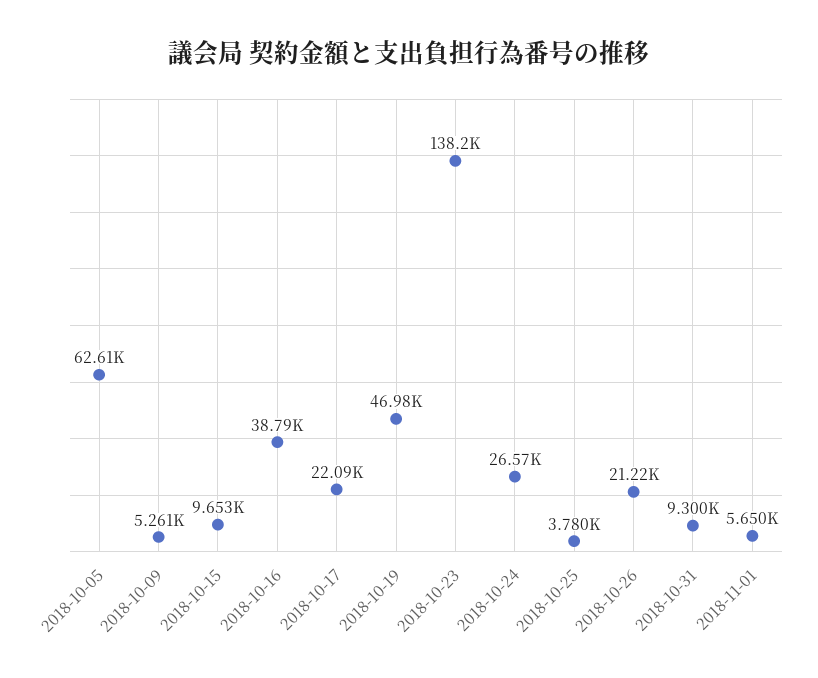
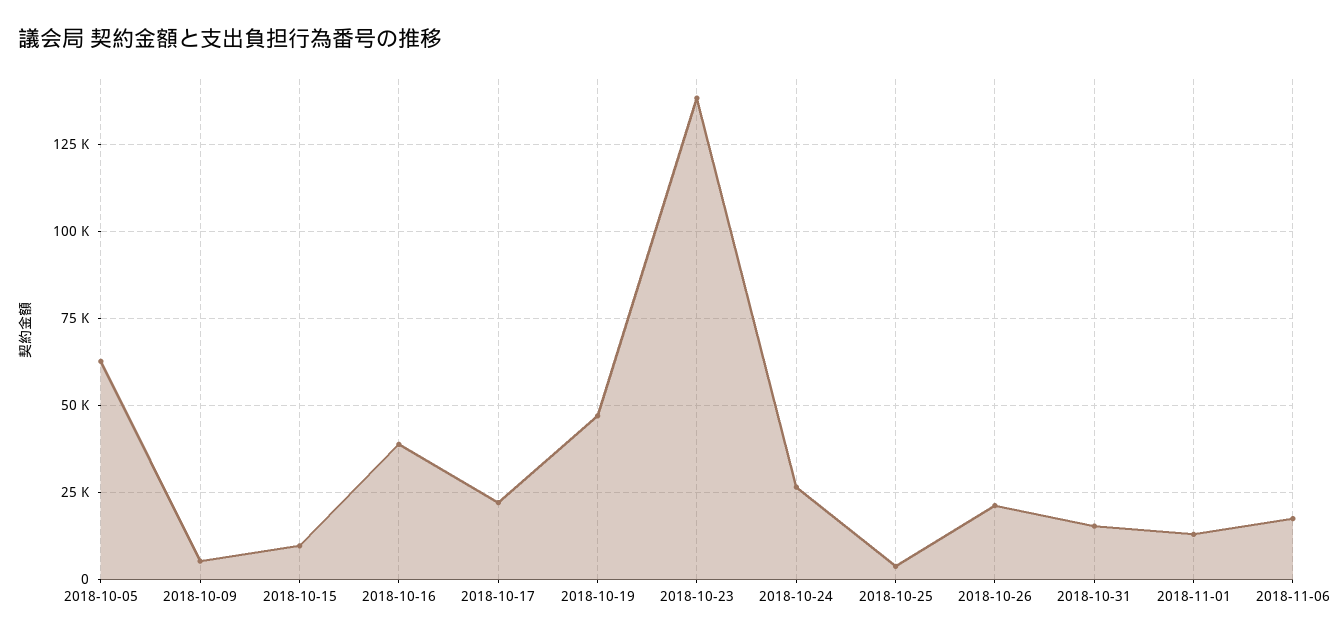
2018-10-31: 9300 -> 15000
2018-11-01: 5650 -> 12500
2018-11-06: none -> 17500

